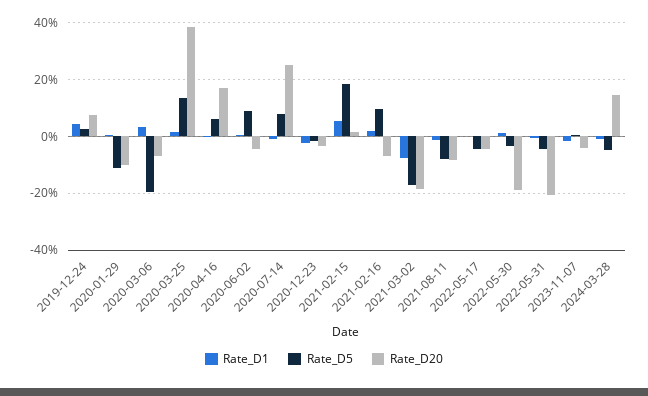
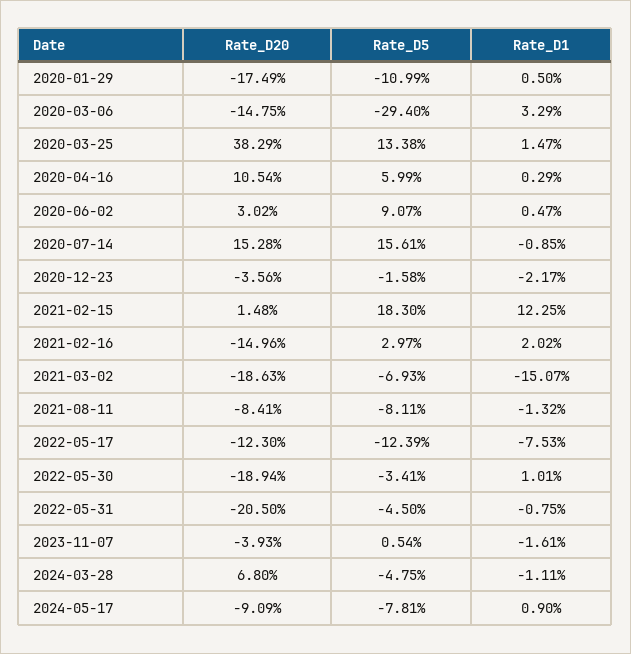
Rate_D1, 2019-12-24: 5 -> none
Rate_D5, 2019-12-24: 2.5 -> none
Rate_D20, 2019-12-24: 7.5 -> none
Rate_D20, 2020-01-29: -10 -> -17.49
Rate_D5, 2020-03-06: -20 -> -29.4
Rate_D20, 2020-03-06: -7.5 -> -14.75
Rate_D20, 2020-04-16: 17.5 -> 10.54
Rate_D20, 2020-06-02: -5 -> 3.02
Rate_D5, 2020-07-14: 7.5 -> 15.61
Rate_D20, 2020-07-14: 25 -> 15.28
Rate_D1, 2021-02-15: 5 -> 12.25
Rate_D5, 2021-02-16: 10 -> 2.97
Rate_D20, 2021-02-16: -7.5 -> -14.96
Rate_D1, 2021-03-02: -7.5 -> -15.07
Rate_D5, 2021-03-02: -17.5 -> -6.93
Rate_D1, 2022-05-17: 0 -> -7.53
Rate_D5, 2022-05-17: -5 -> -12.39
Rate_D20, 2022-05-17: -5 -> -12.3
Rate_D20, 2024-03-28: 15 -> 6.8
Rate_D20, 2024-05-17: none -> -9.09
Rate_D5, 2024-05-17: none -> -7.81
Rate_D1, 2024-05-17: none -> 0.9

